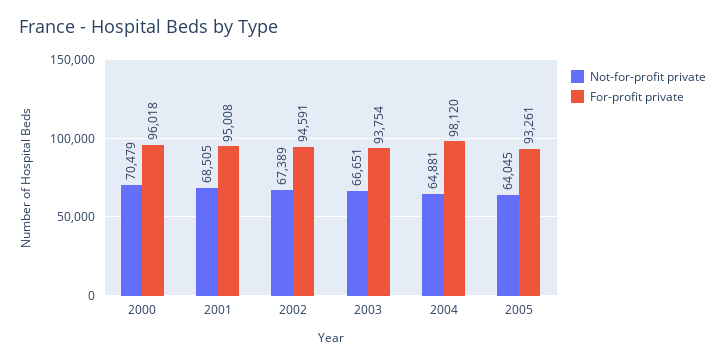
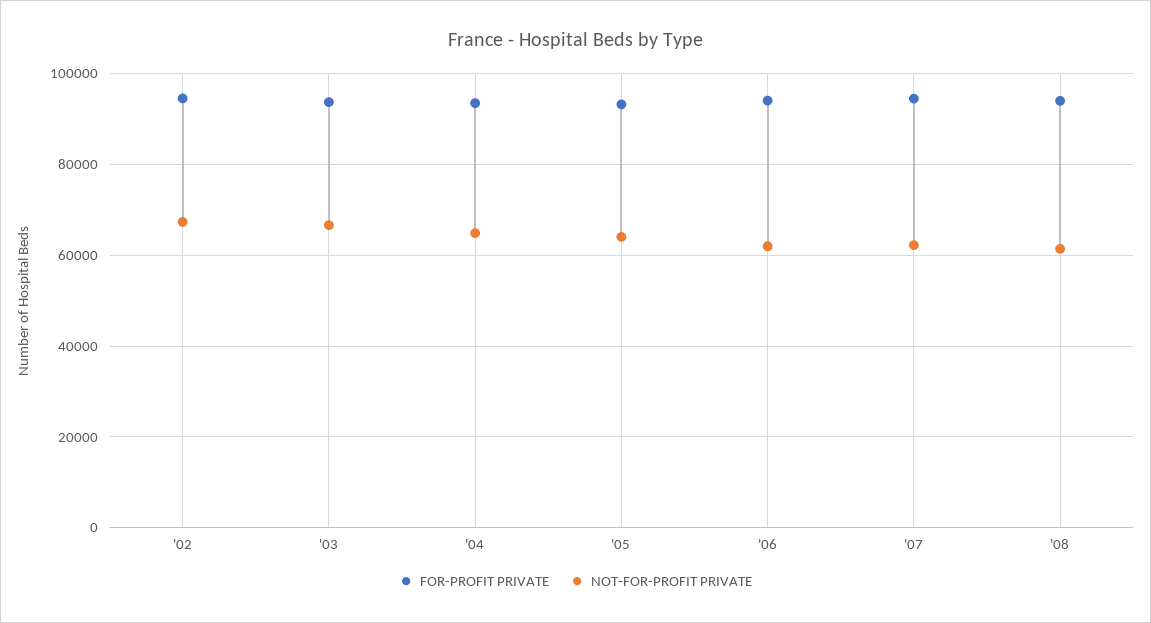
Not-for-profit private, 2000: 70479 -> none
For-profit private, 2000: 96018 -> none
Not-for-profit private, 2001: 68505 -> none
For-profit private, 2001: 95008 -> none
For-profit private, 2004: 98120 -> 94000
For-profit private, '06: none -> 94000
Not-for-profit private, '06: none -> 62000
For-profit private, '07: none -> 94000
Not-for-profit private, '07: none -> 62000
For-profit private, '08: none -> 94000
Not-for-profit private, '08: none -> 62000

